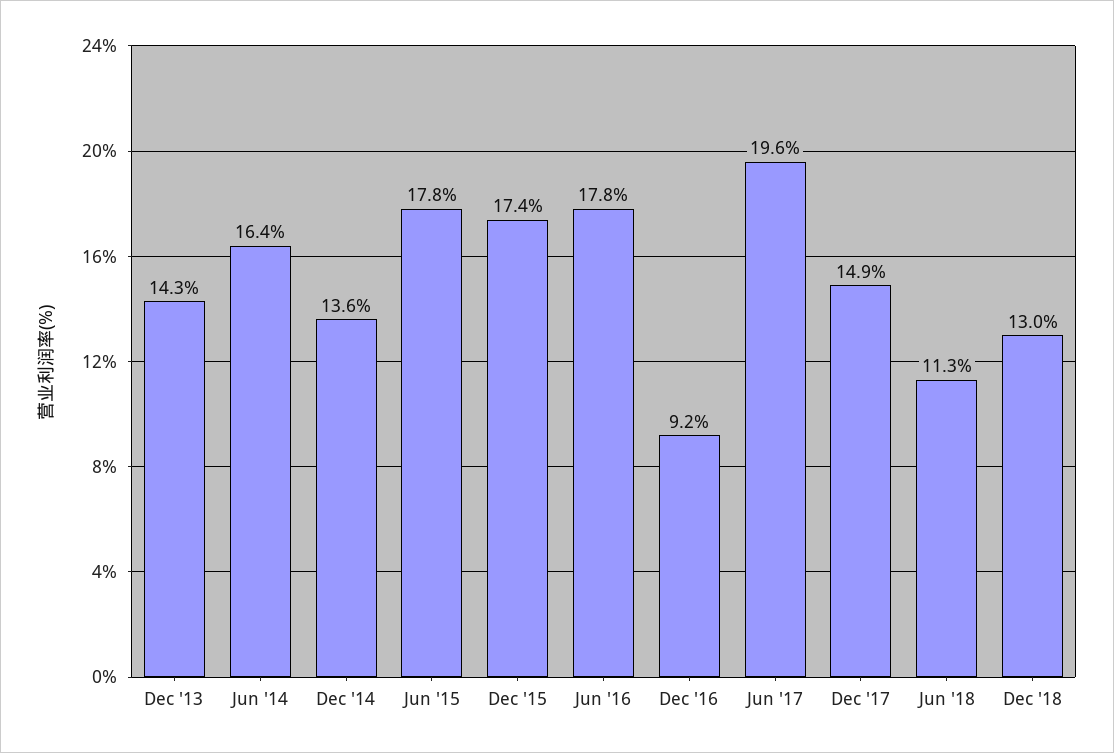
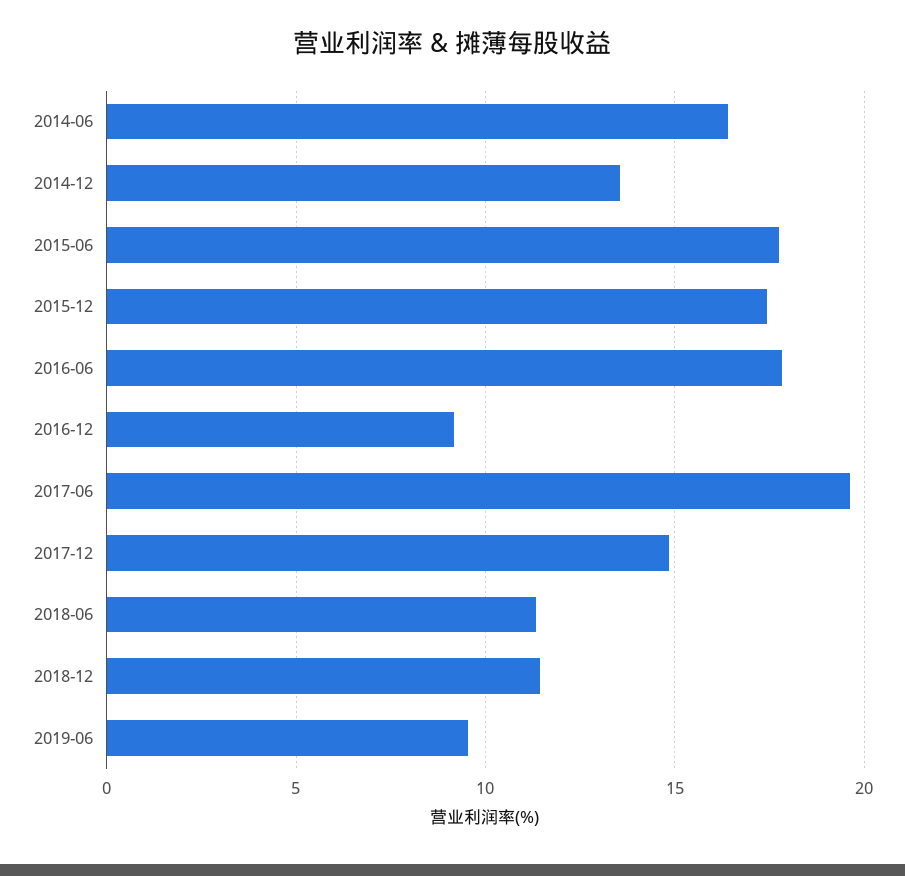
Dec '13: 14.3 -> none
Dec '18: 13 -> 11.5
2019-06: none -> 9.5

